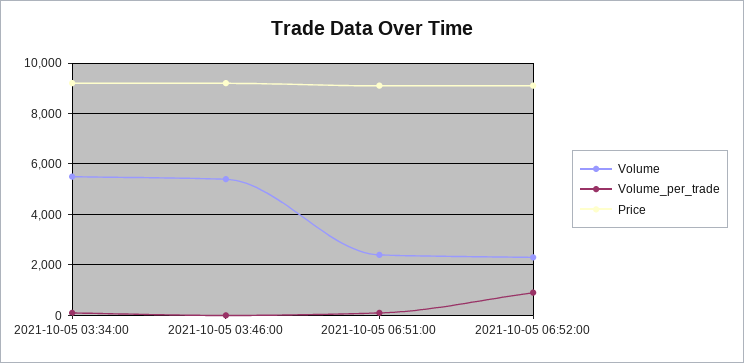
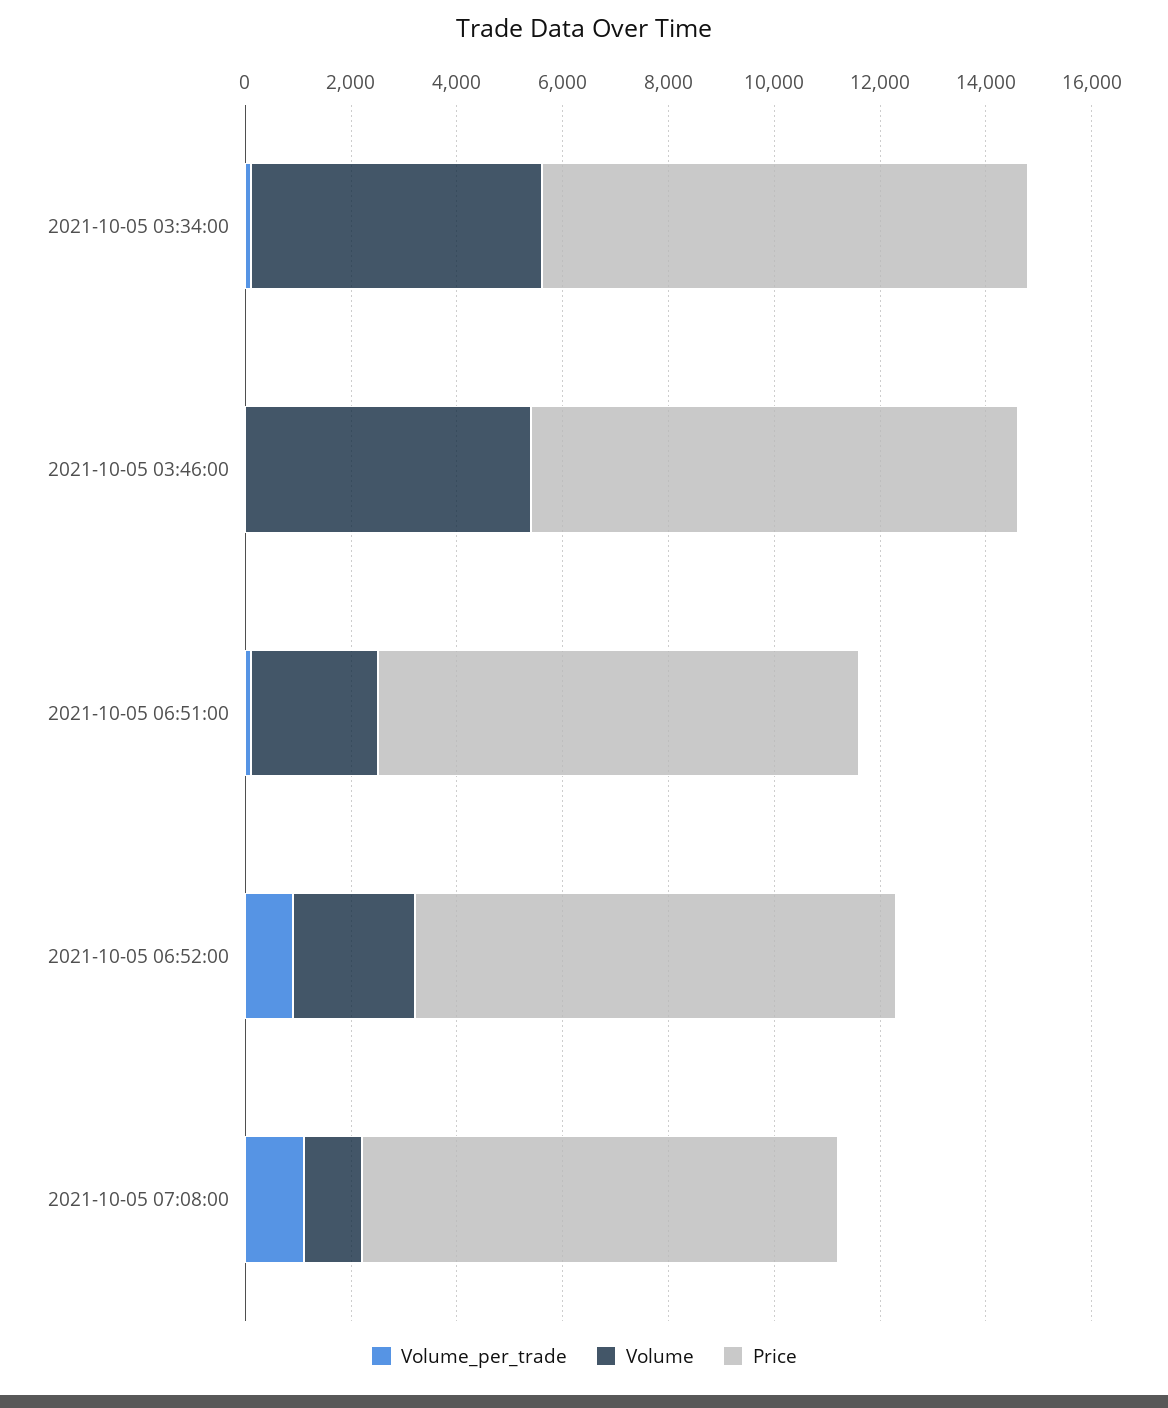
Volume_per_trade, 2021-10-05 07:08:00: none -> 1000
Volume, 2021-10-05 07:08:00: none -> 1000
Price, 2021-10-05 07:08:00: none -> 9000

